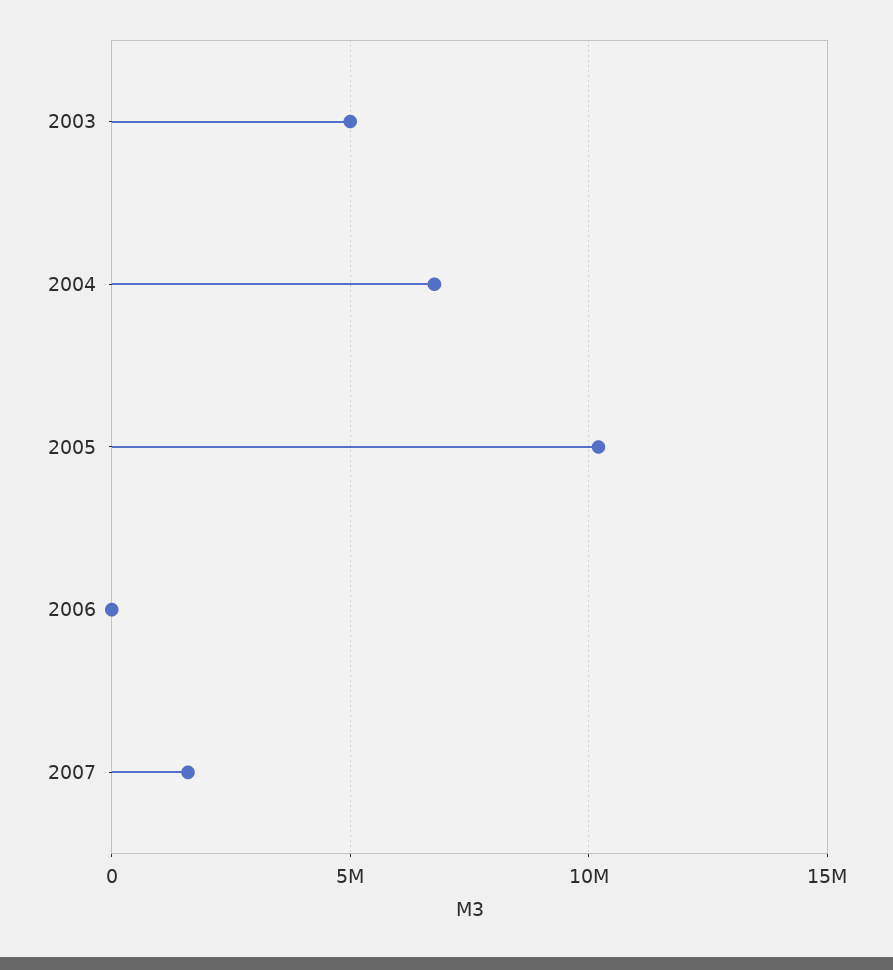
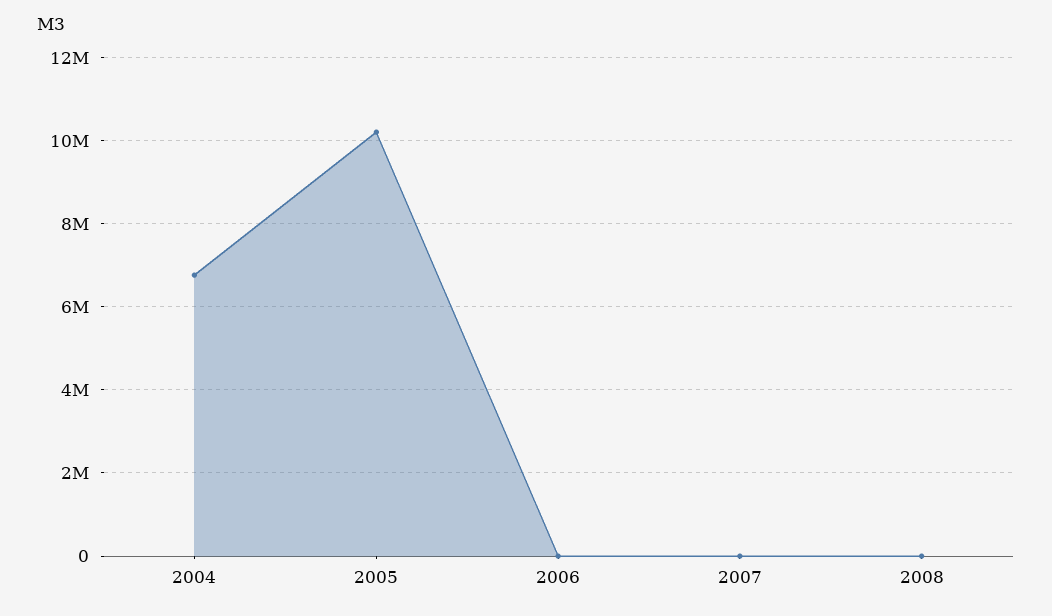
2003: 5000000 -> none
2007: 1500000 -> 0
2008: none -> 0

